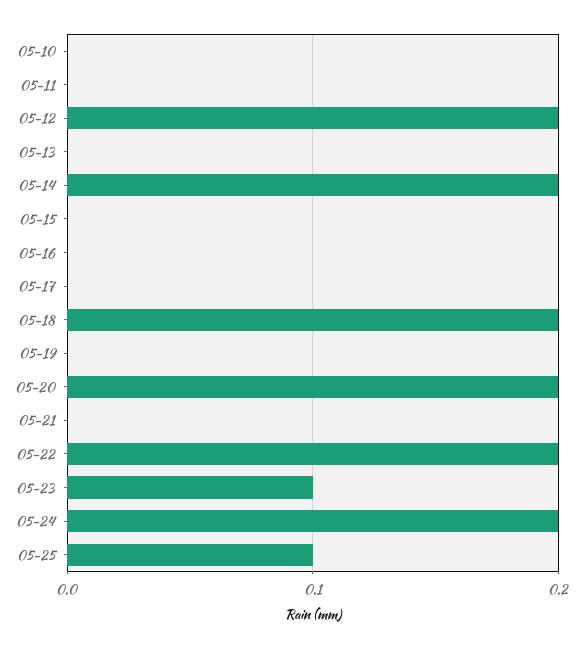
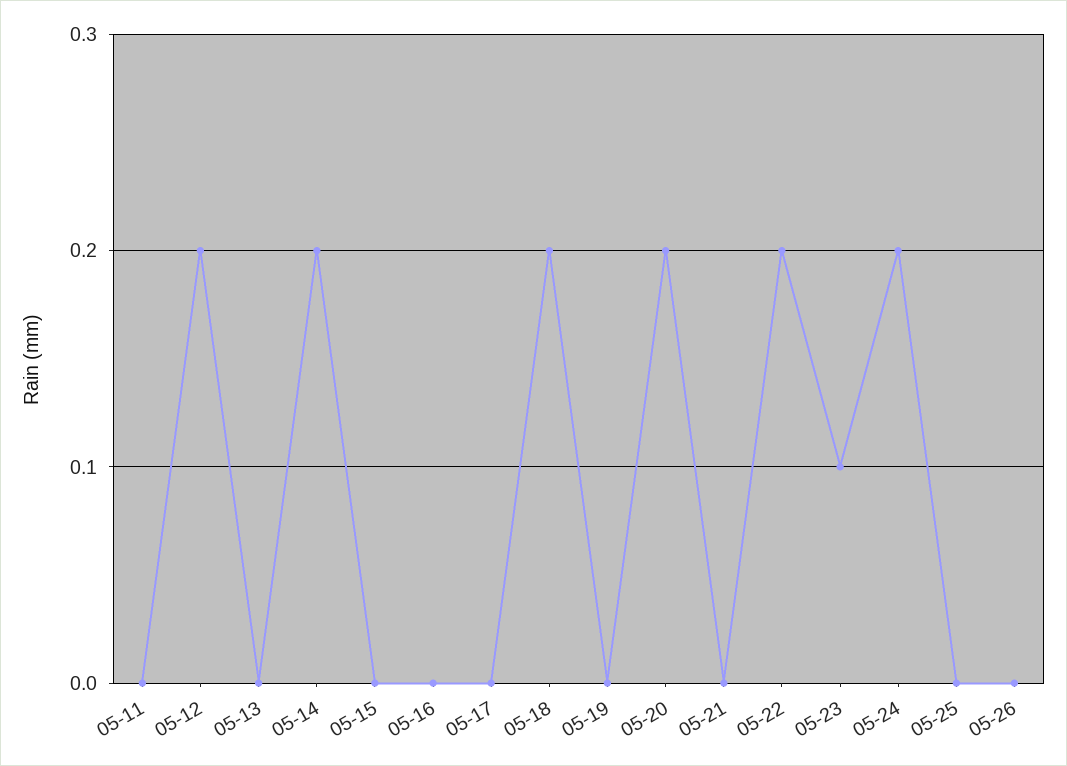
05-10: 0 -> none
05-25: 0.1 -> 0
05-26: none -> 0

